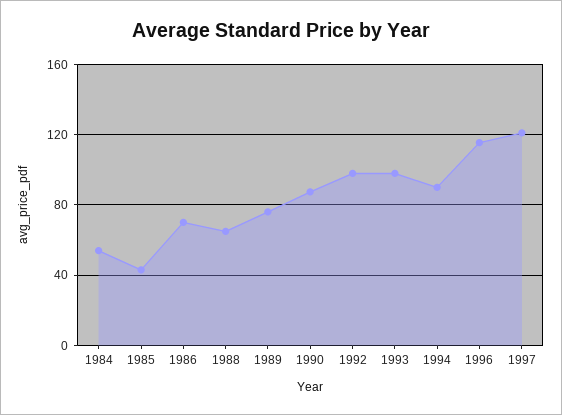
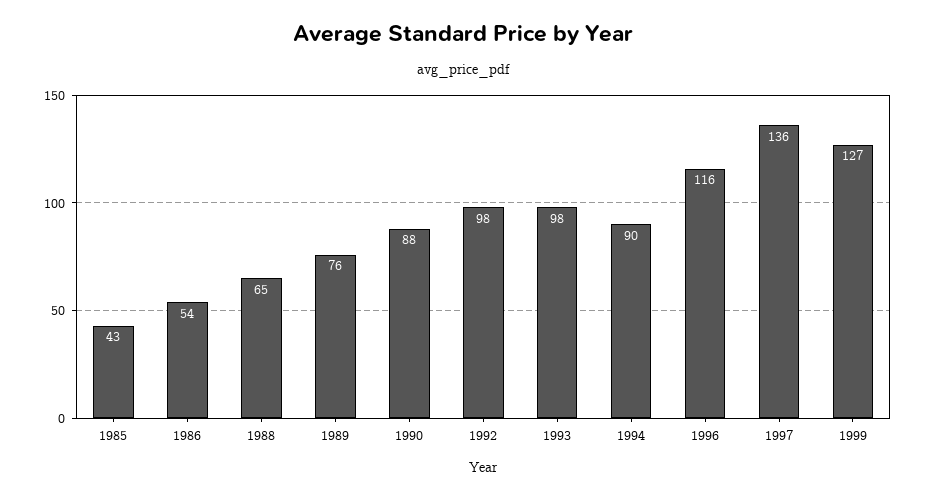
1984: 55 -> none
1986: 70 -> 54
1997: 120 -> 136
1999: none -> 127

